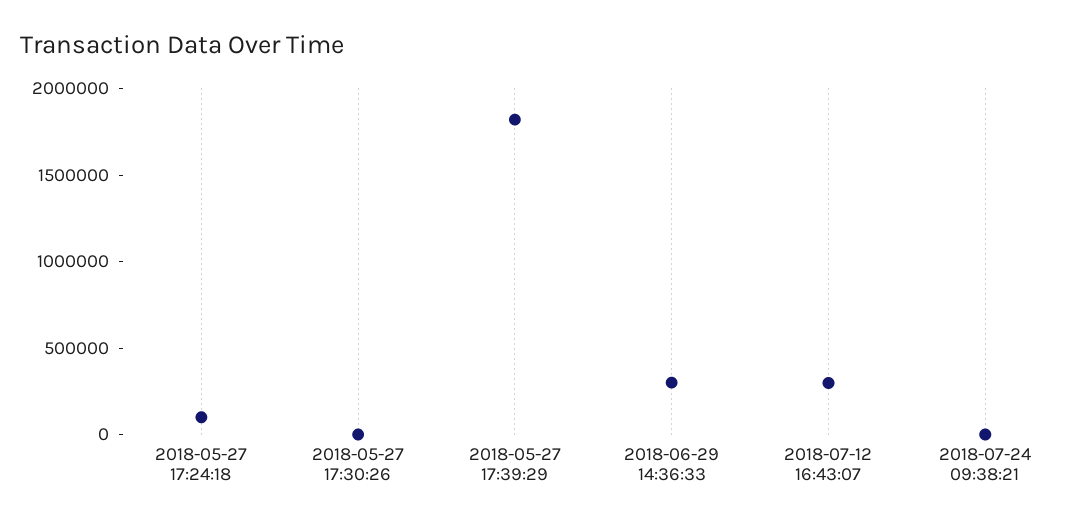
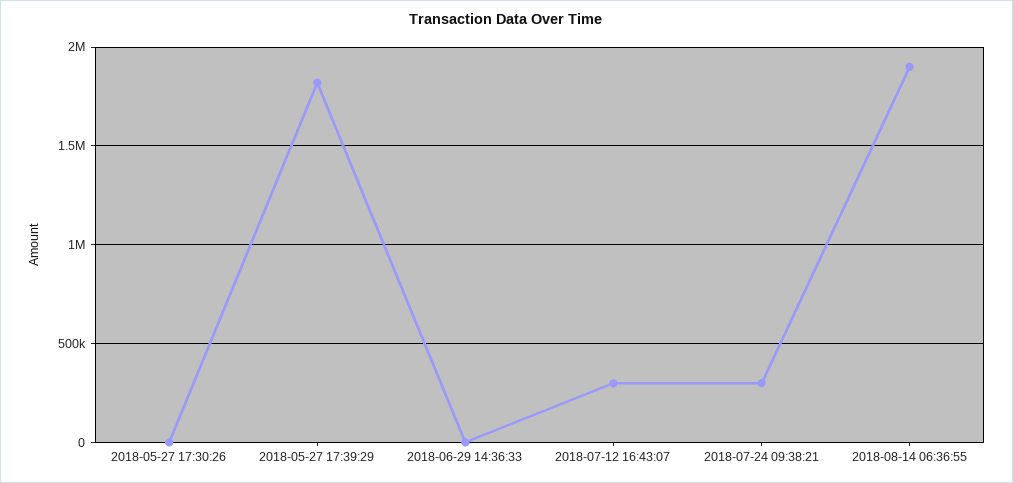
2018-05-27 17:24:18: 100000 -> none
2018-06-29 14:36:33: 300000 -> 0
2018-07-24 09:38:21: 0 -> 300000
2018-08-14 06:36:55: none -> 1900000

